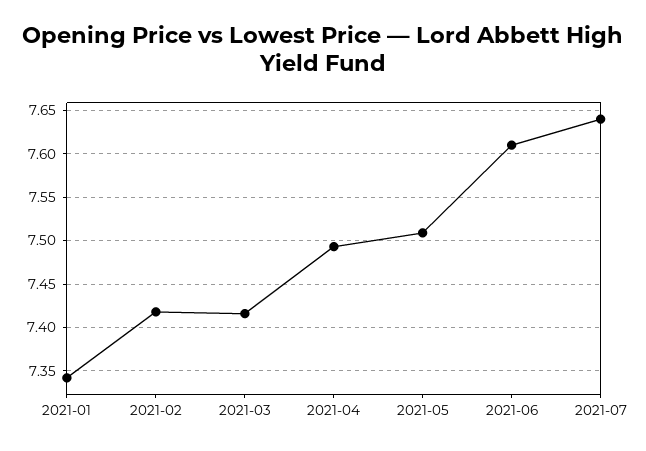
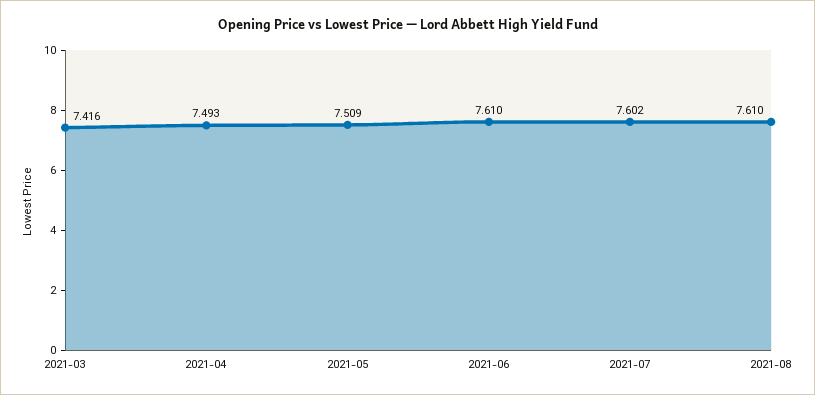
2021-01: 7.34 -> none
2021-02: 7.42 -> none
2021-07: 7.64 -> 7.602
2021-08: none -> 7.61

